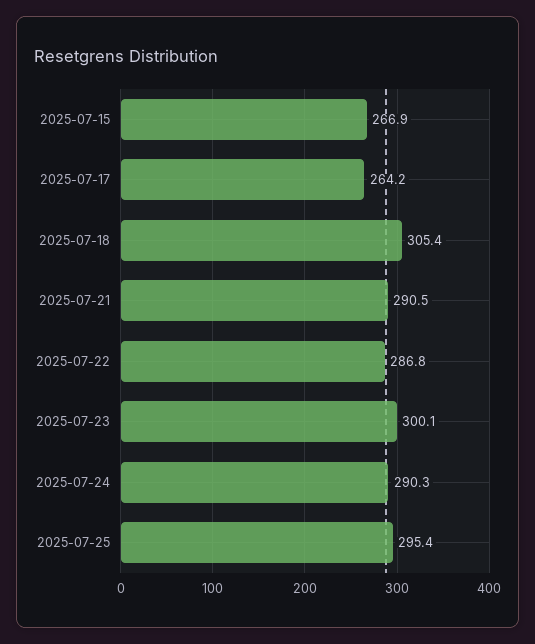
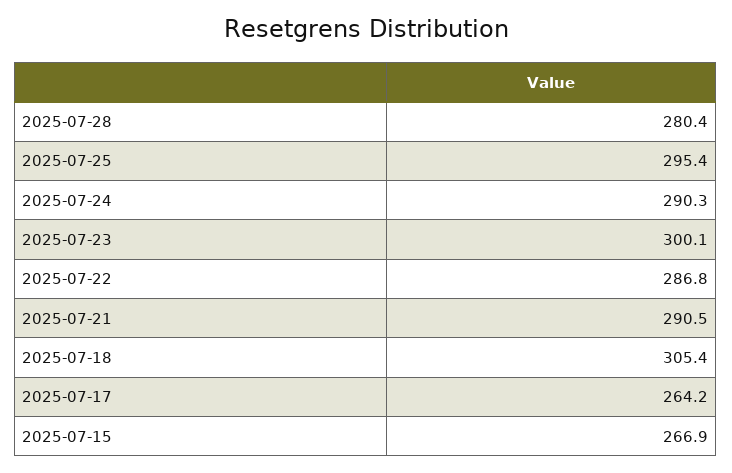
2025-07-28: none -> 280.4

